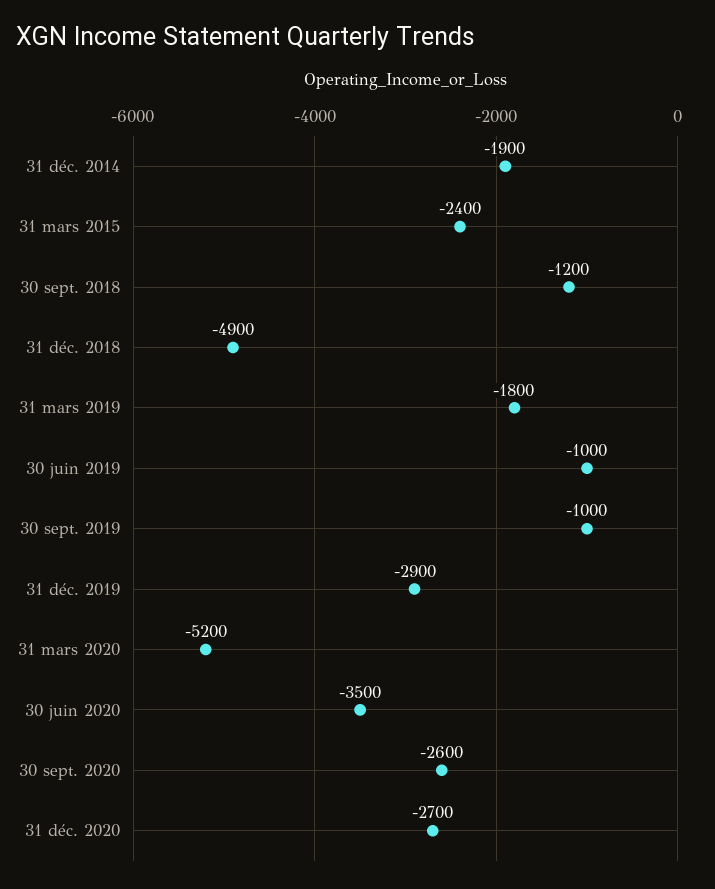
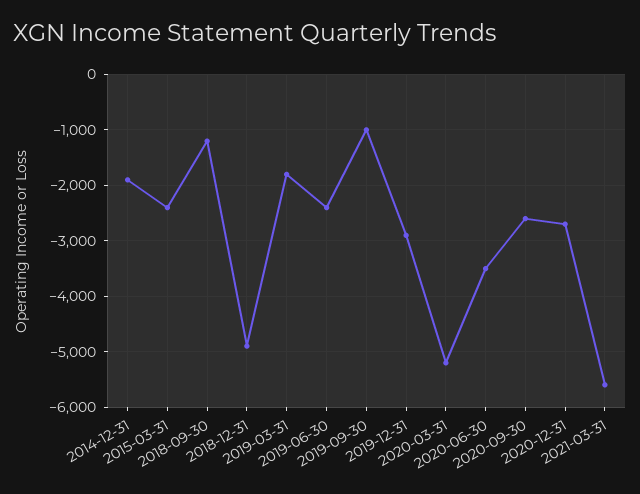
30 juin 2019: -1000 -> -2400
2021-03-31: none -> -5600

